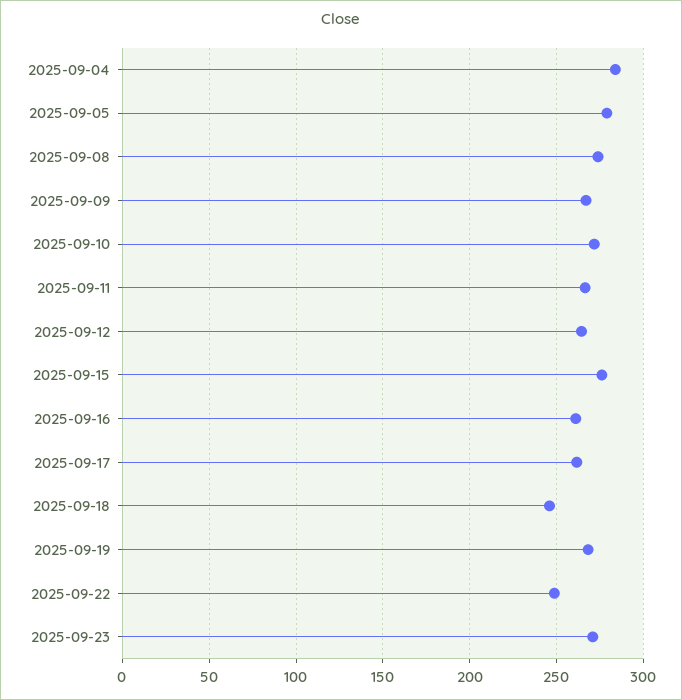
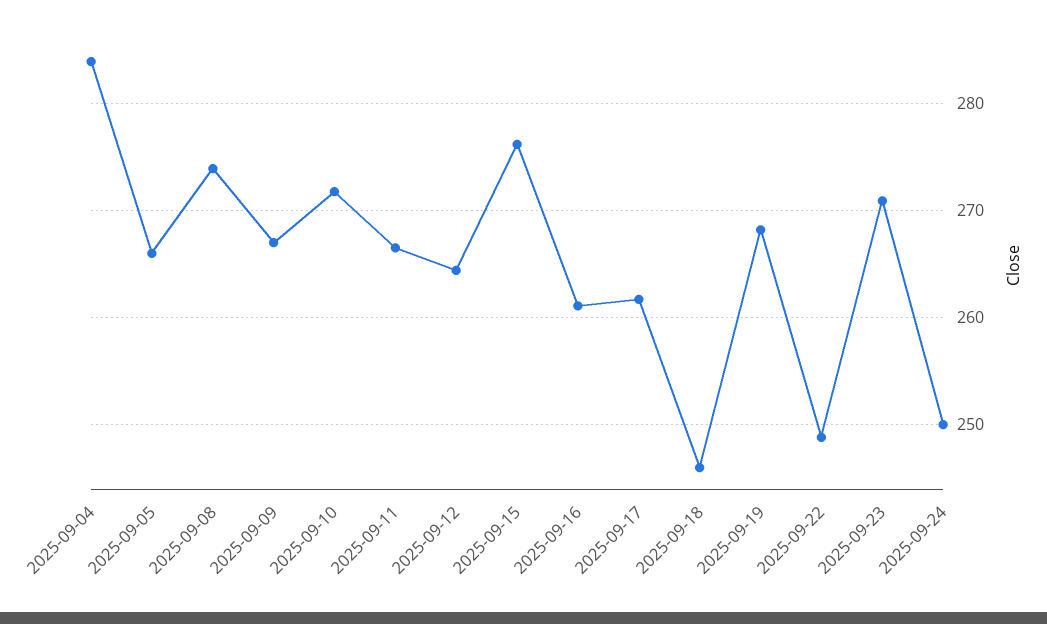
2025-09-05: 280 -> 266
2025-09-24: none -> 250

